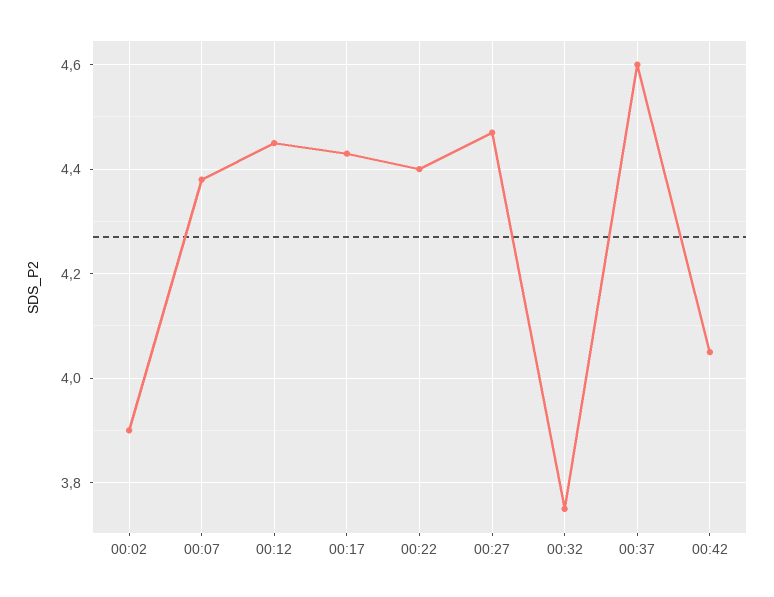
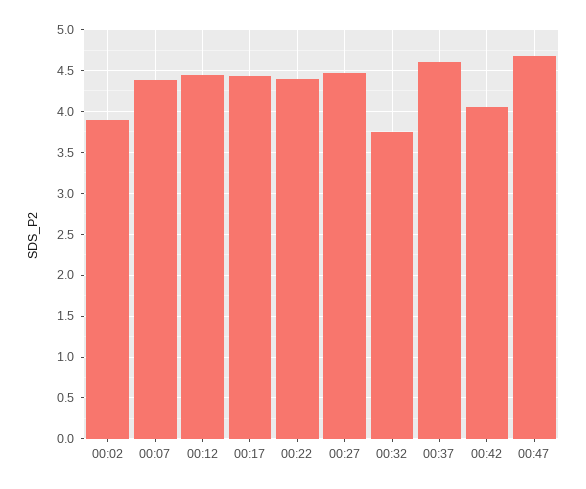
00:47: none -> 4.7

